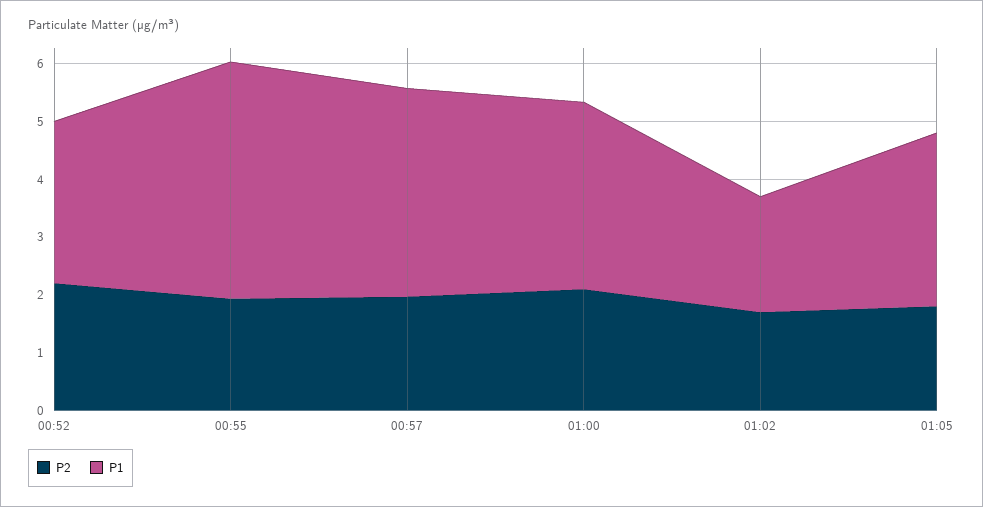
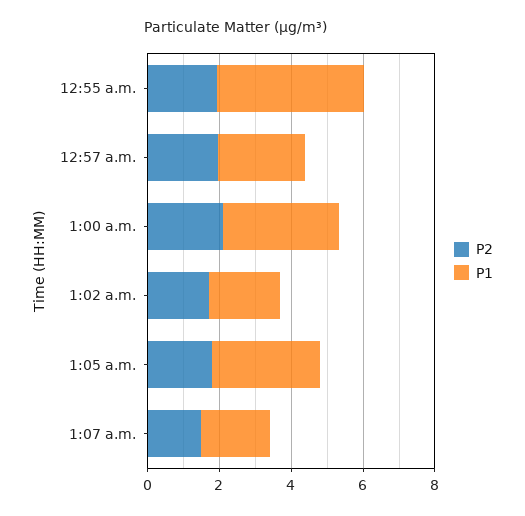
P2, 00:52: 2.2 -> none
P1, 00:52: 2.8 -> none
P1, 00:57: 3.6 -> 2.5
P2, 1:07 a.m.: none -> 1.5
P1, 1:07 a.m.: none -> 2

